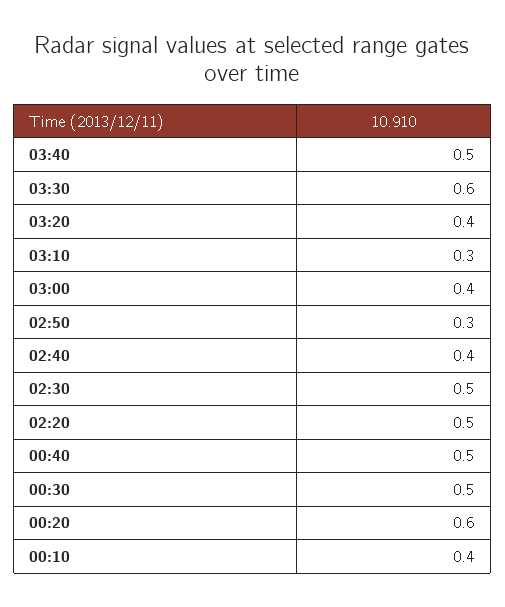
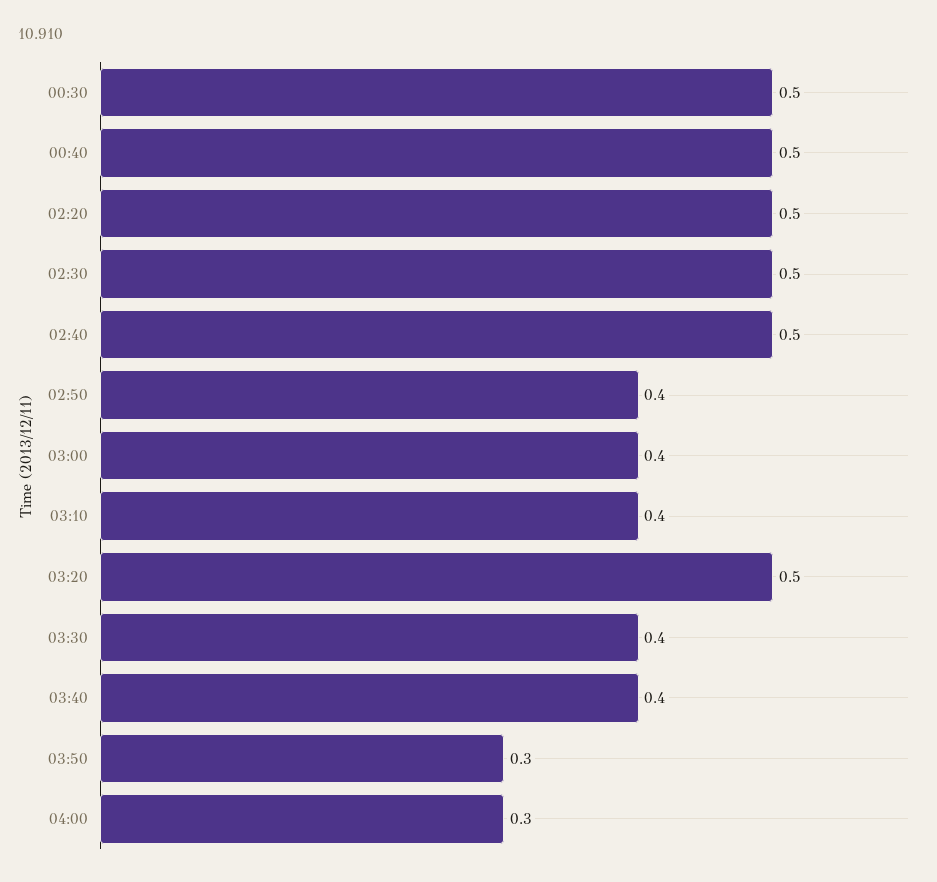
03:40: 0.5 -> 0.4
03:30: 0.6 -> 0.4
03:20: 0.4 -> 0.5
03:10: 0.3 -> 0.4
02:50: 0.3 -> 0.4
02:40: 0.4 -> 0.5
00:20: 0.6 -> none
00:10: 0.4 -> none
03:50: none -> 0.3
04:00: none -> 0.3

